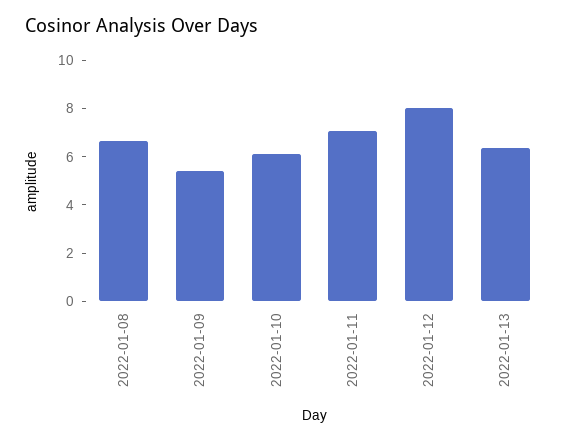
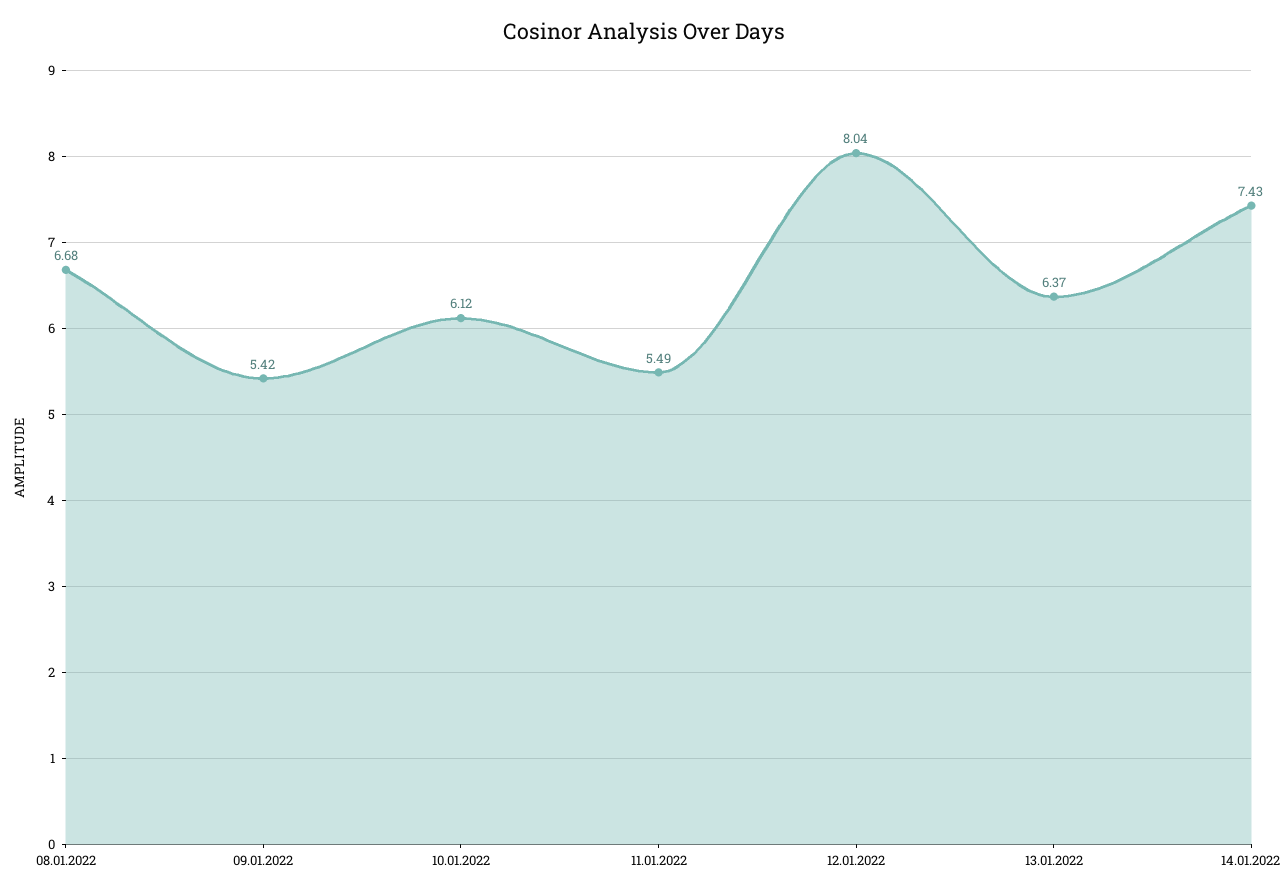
2022-01-11: 7 -> 5.49
14.01.2022: none -> 7.43

